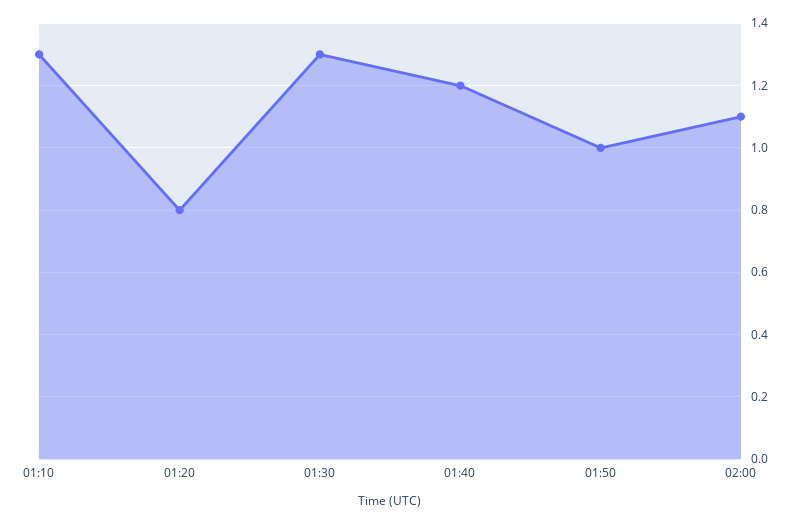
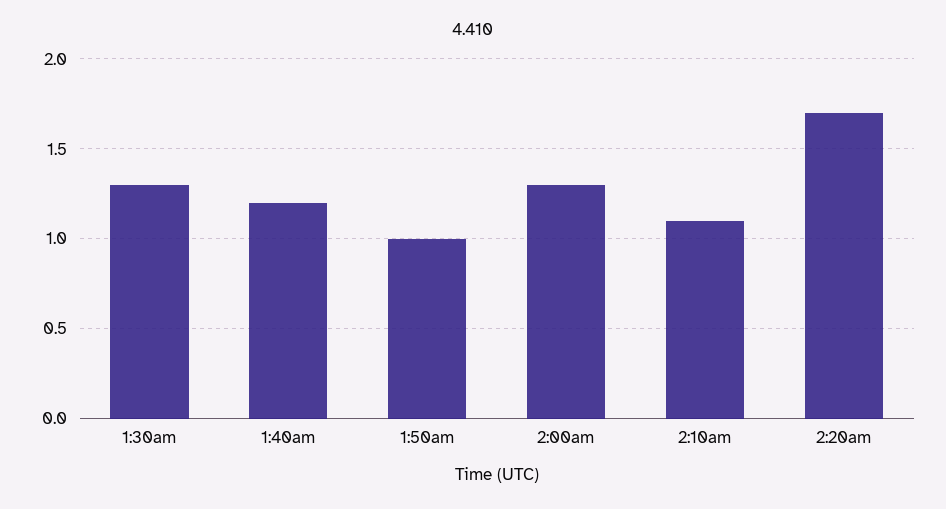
01:10: 1.3 -> none
01:20: 0.8 -> none
02:00: 1.1 -> 1.3
2:10am: none -> 1.1
2:20am: none -> 1.7

